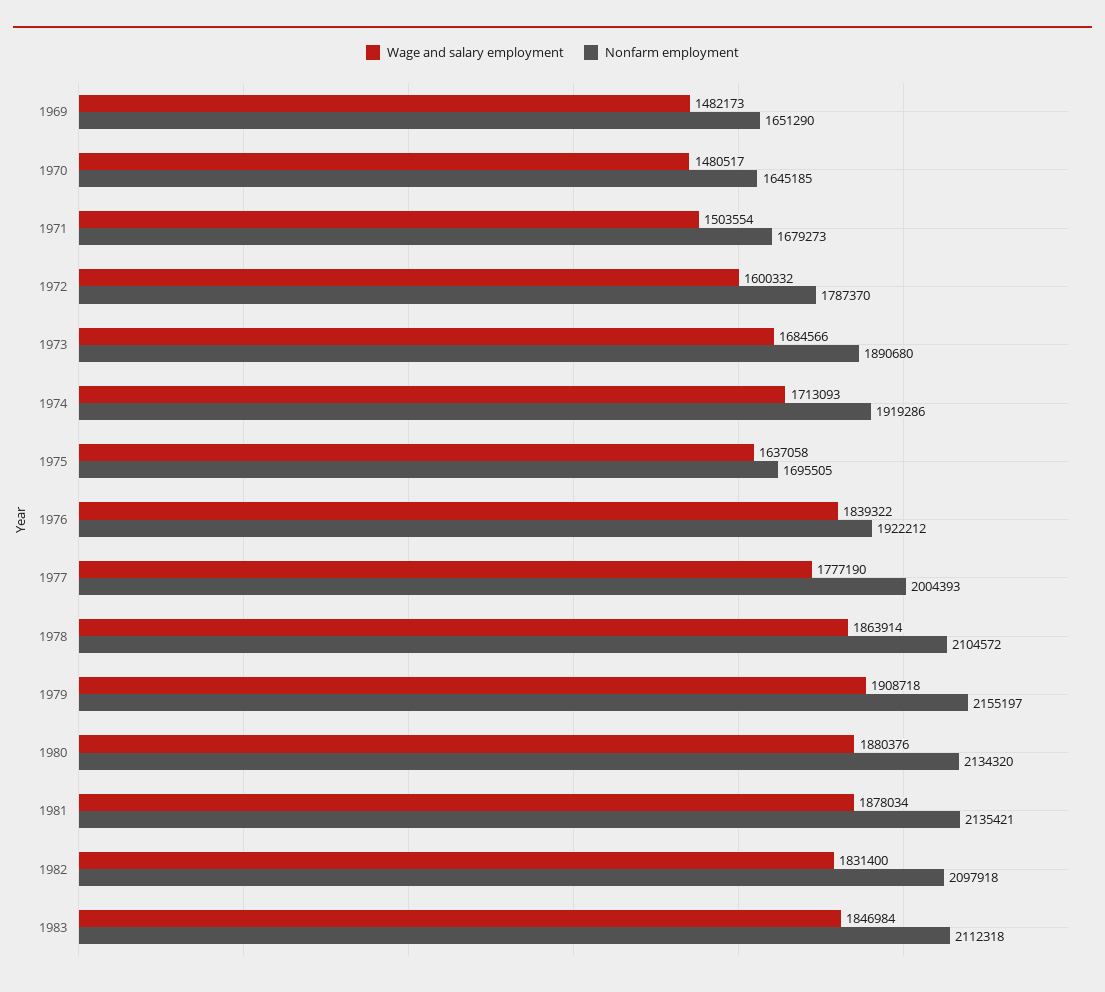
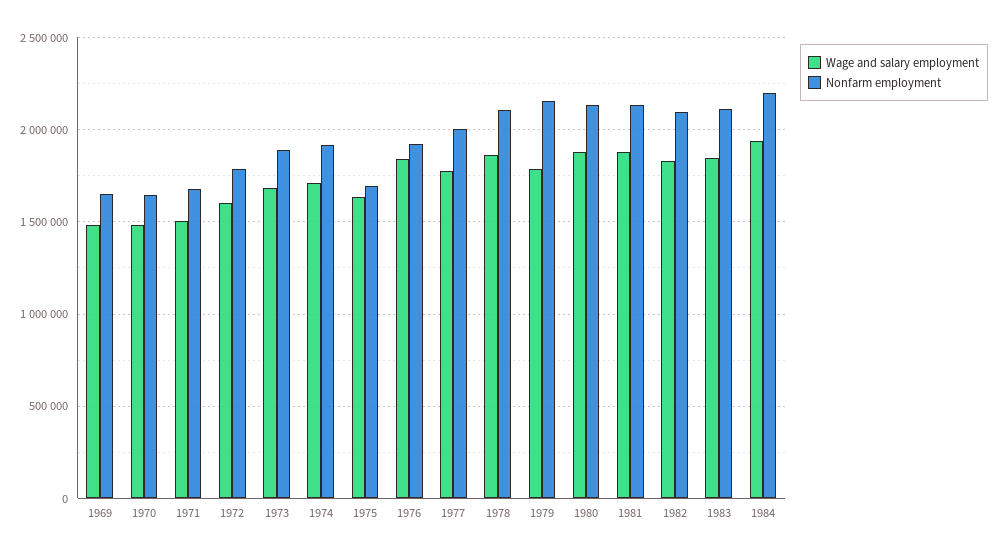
Wage and salary employment, 1979: 1908718 -> 1800000
Wage and salary employment, 1984: none -> 1950000
Nonfarm employment, 1984: none -> 2200000

